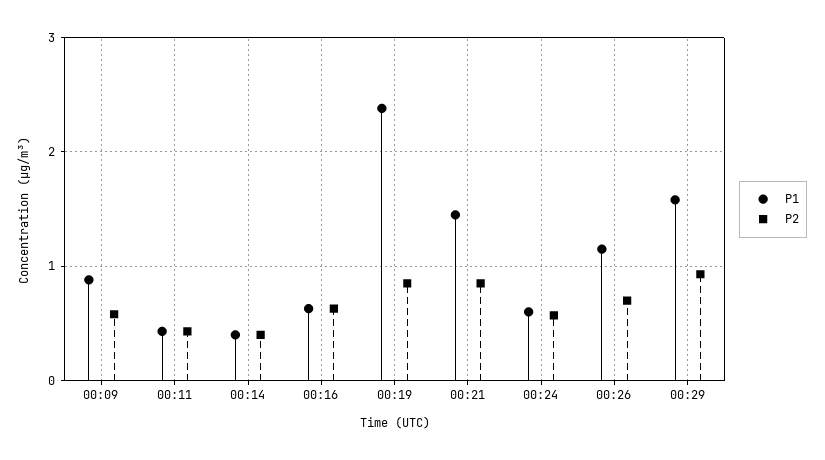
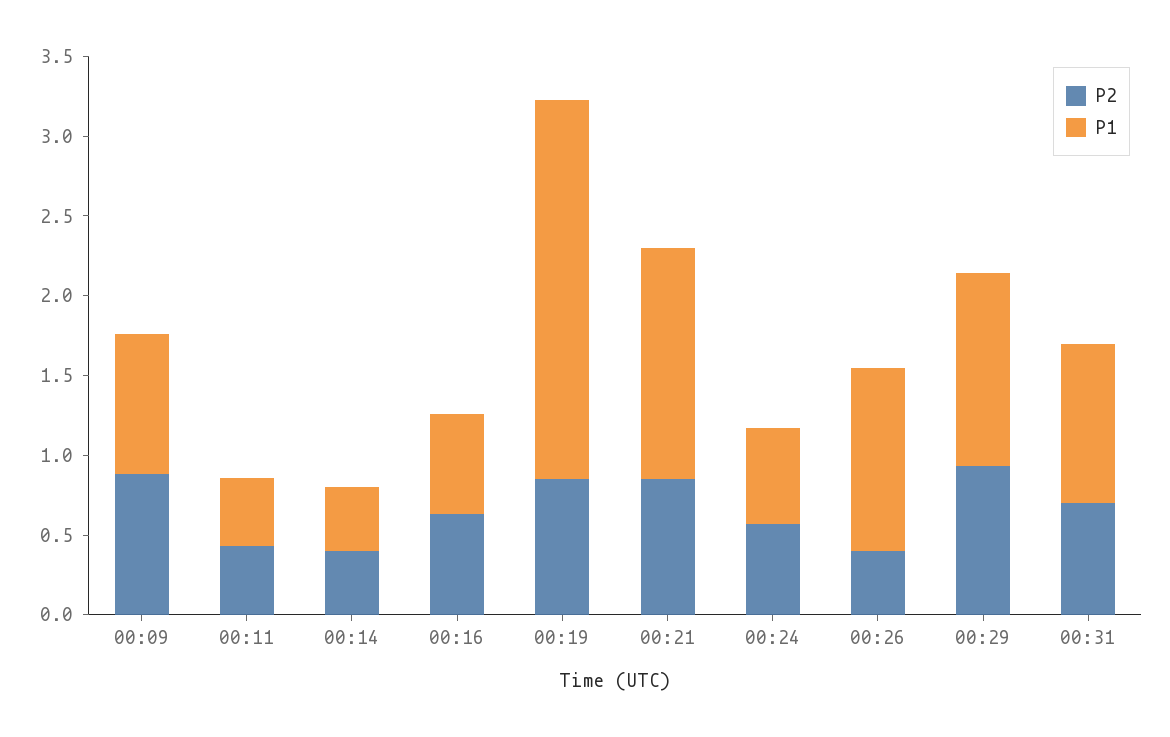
P2, 00:09: 0.6 -> 0.9
P2, 00:26: 0.7 -> 0.4
P1, 00:29: 1.6 -> 1.2
P2, 00:31: none -> 0.7
P1, 00:31: none -> 1

